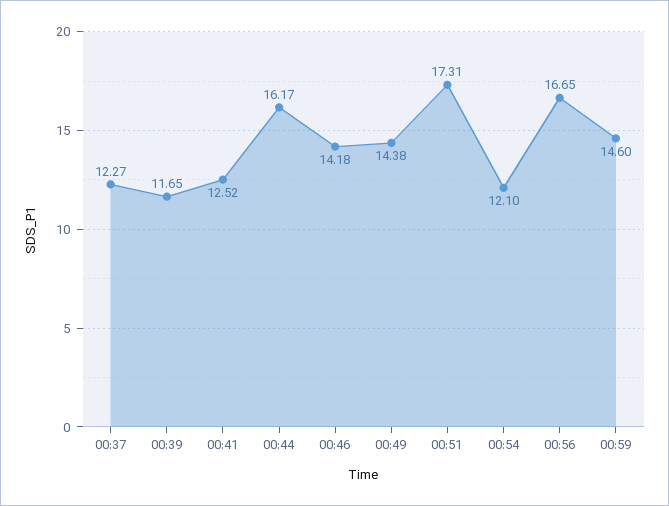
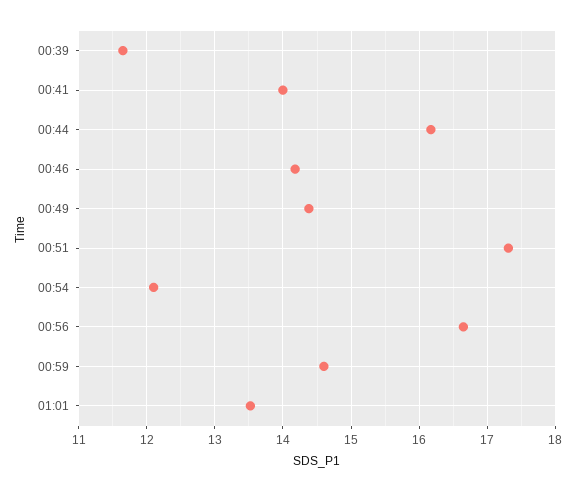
00:37: 12.27 -> none
00:41: 12.52 -> 14
01:01: none -> 13.5

